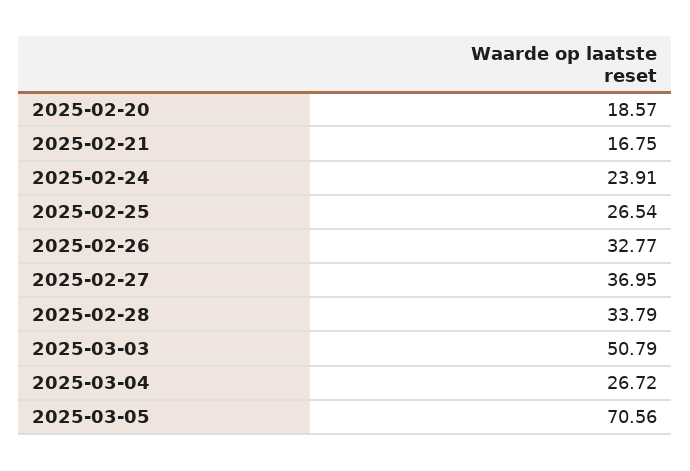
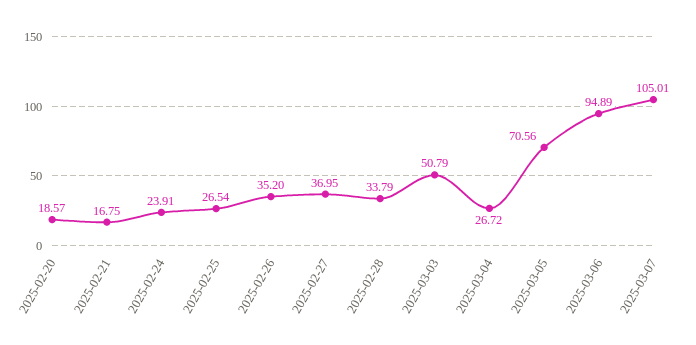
2025-02-26: 32.77 -> 35.2
2025-03-06: none -> 94.89
2025-03-07: none -> 105.01

